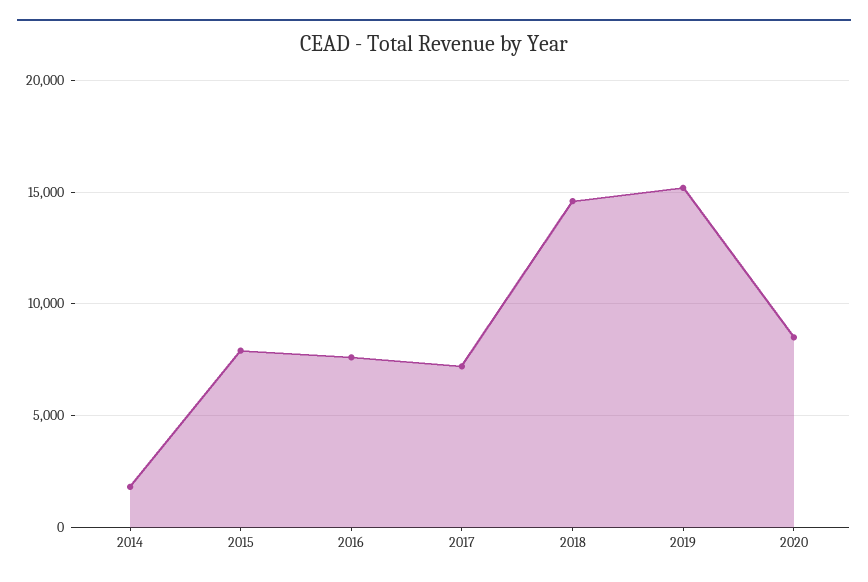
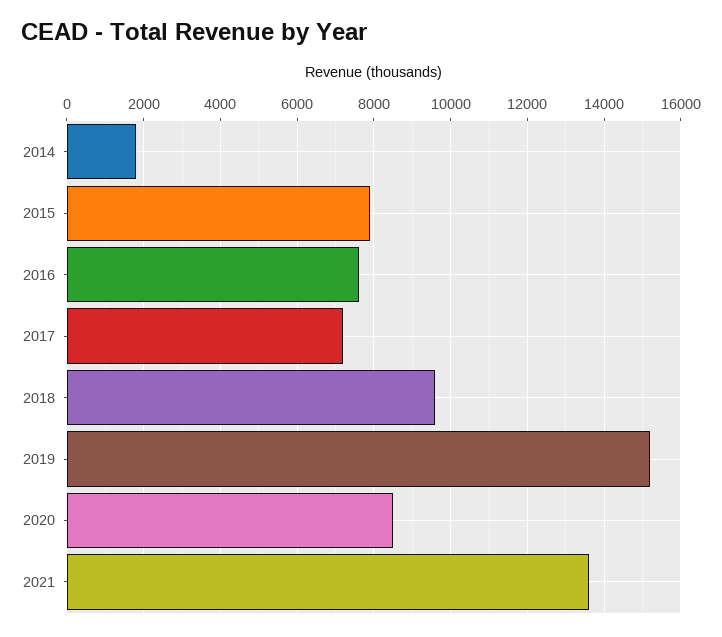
2018: 14500 -> 9600
2021: none -> 13600

